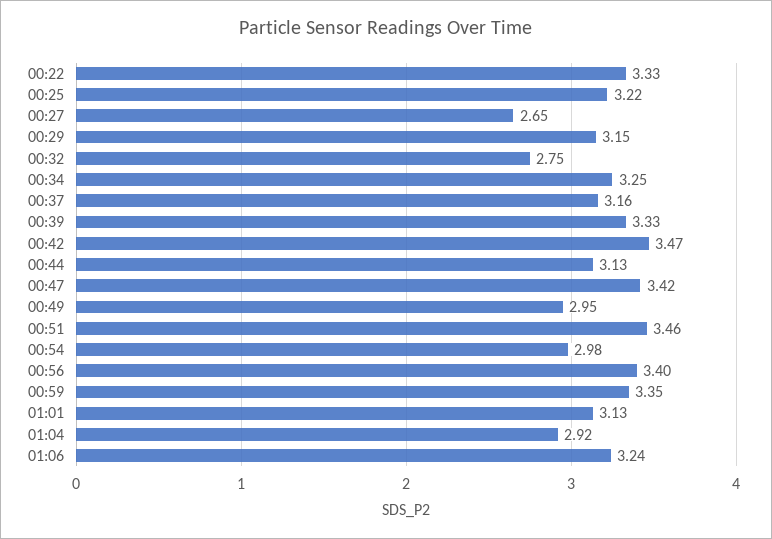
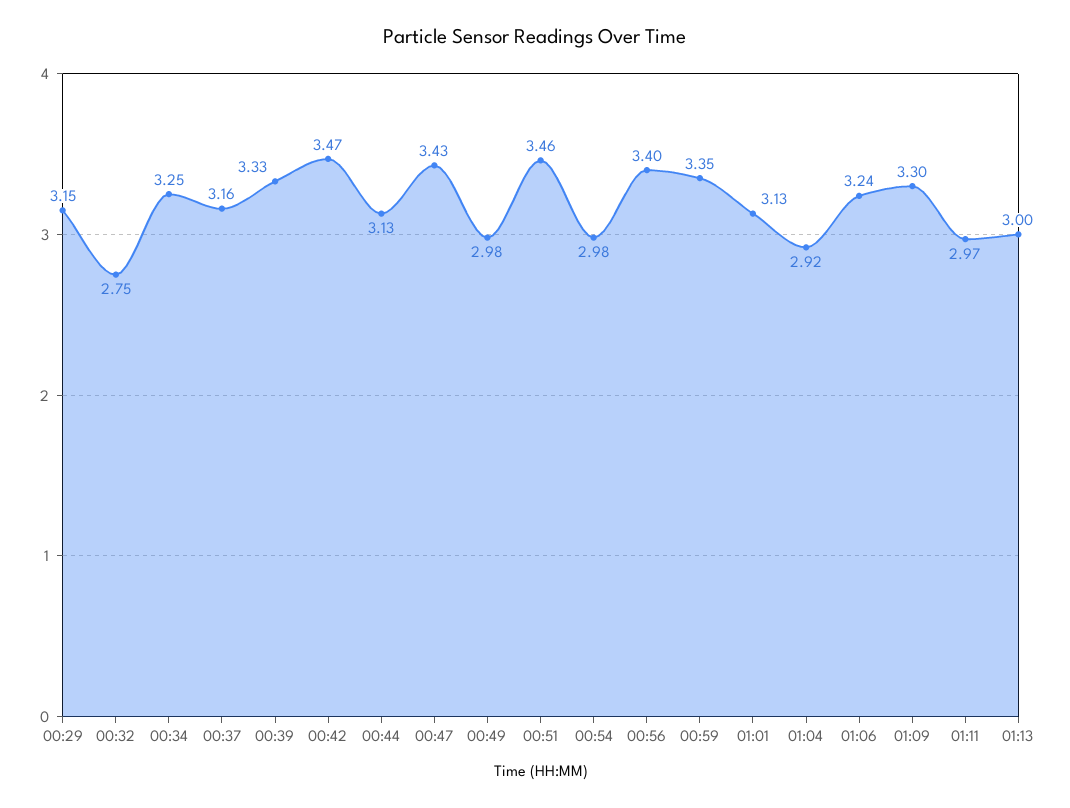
00:22: 3.33 -> none
00:25: 3.22 -> none
00:27: 2.65 -> none
00:47: 3.42 -> 3.43
00:49: 2.95 -> 2.98
01:09: none -> 3.3
01:11: none -> 2.97
01:13: none -> 3

